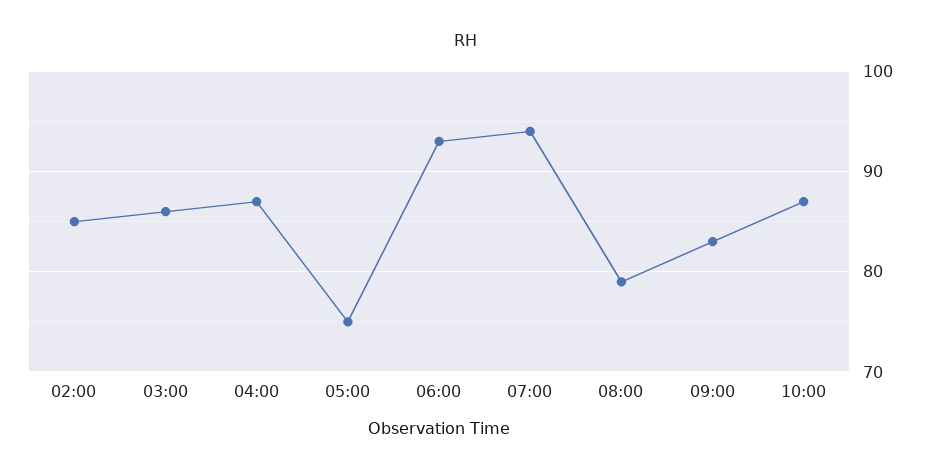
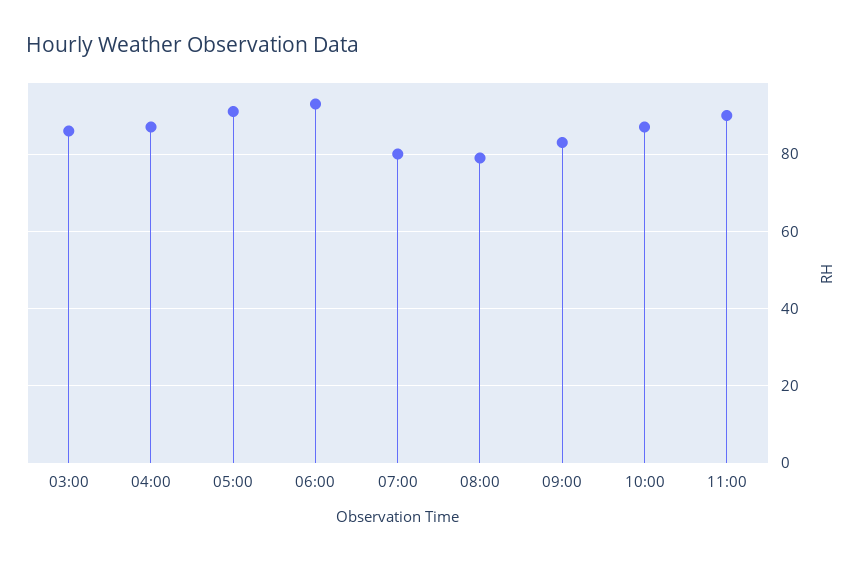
02:00: 85 -> none
05:00: 75 -> 90
07:00: 94 -> 80
11:00: none -> 90

